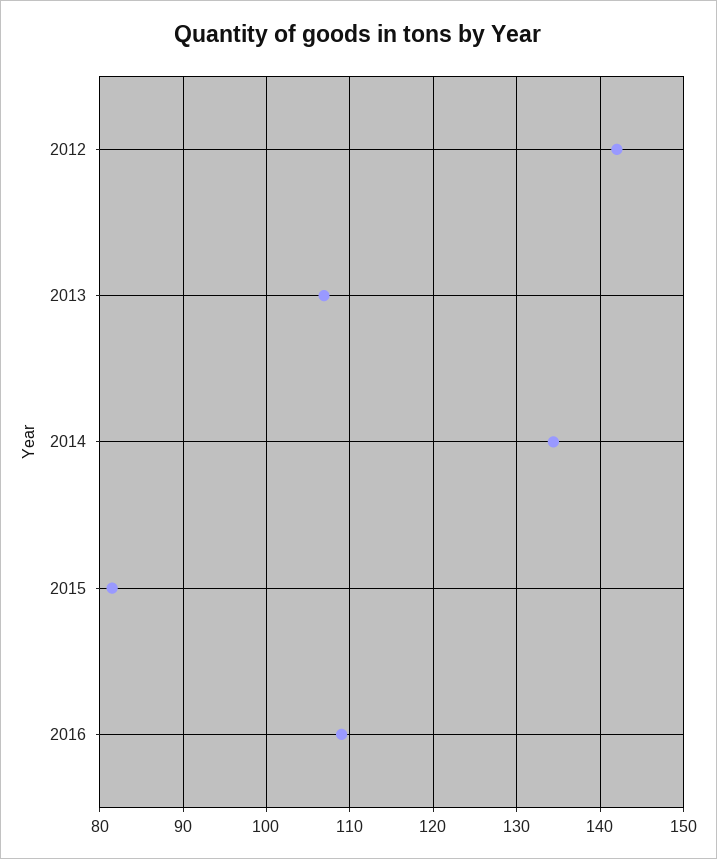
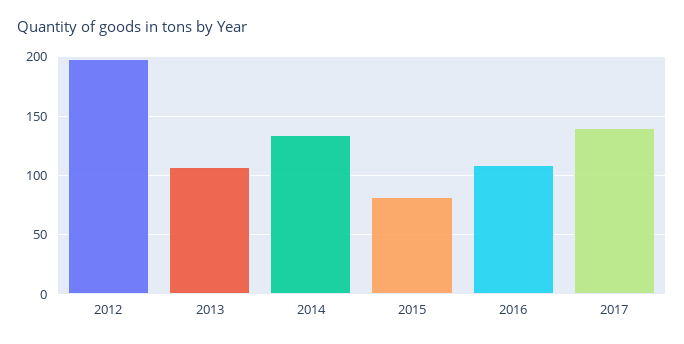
2012: 142 -> 200
2017: none -> 140

